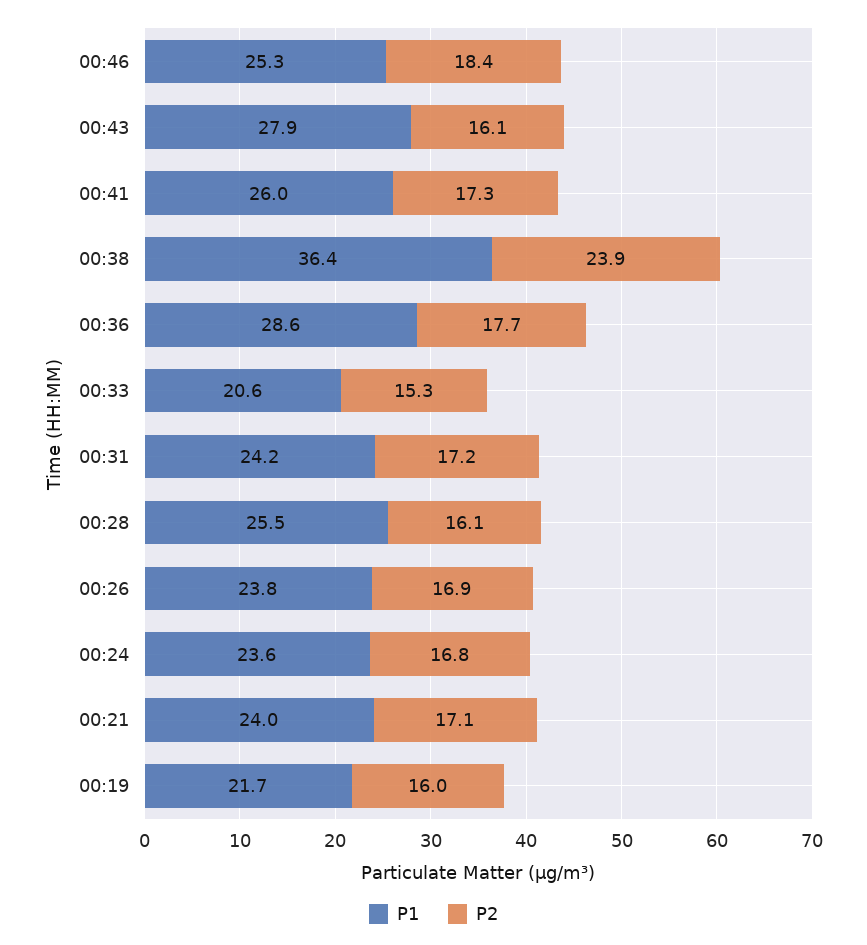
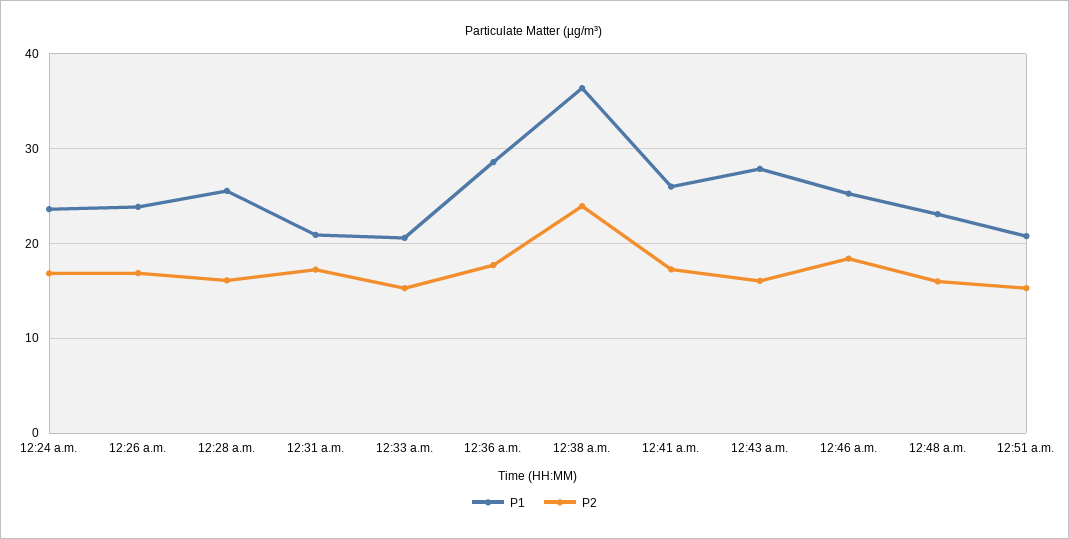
P1, 00:31: 24.2 -> 21
P1, 00:21: 24 -> none
P2, 00:21: 17.1 -> none
P1, 00:19: 21.7 -> none
P2, 00:19: 16 -> none
P1, 12:48 a.m.: none -> 23
P2, 12:48 a.m.: none -> 16
P1, 12:51 a.m.: none -> 21
P2, 12:51 a.m.: none -> 15

